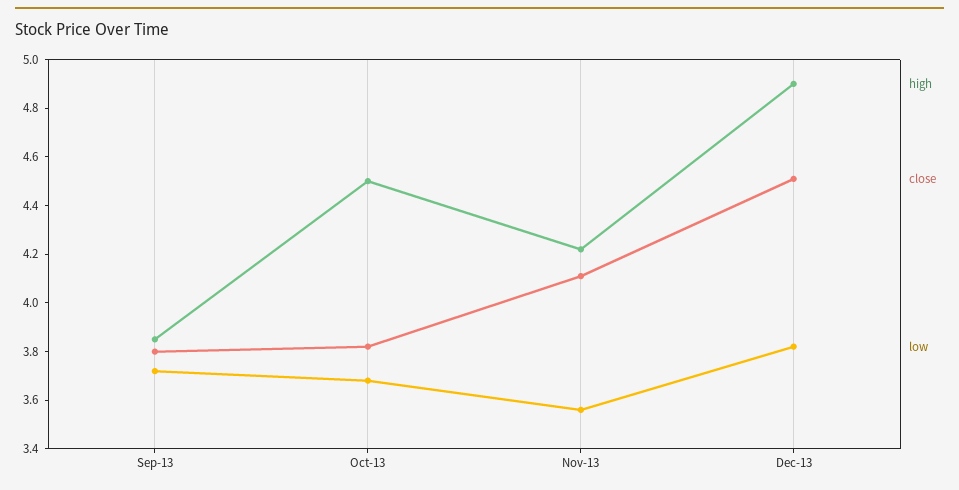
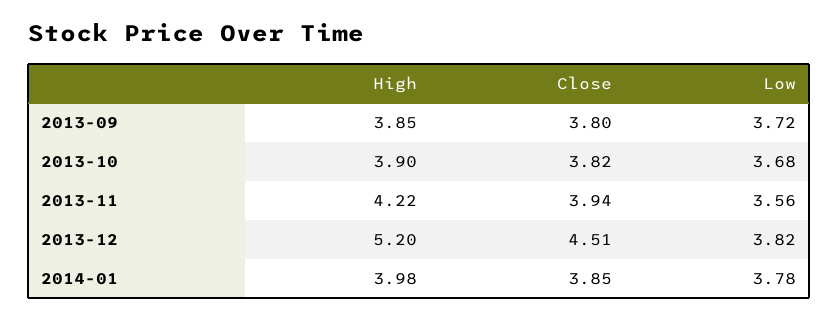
high, Oct-13: 4.5 -> 3.9
close, Nov-13: 4.1 -> 3.94
high, Dec-13: 4.9 -> 5.2
high, 2014-01: none -> 3.98
close, 2014-01: none -> 3.85
low, 2014-01: none -> 3.78

